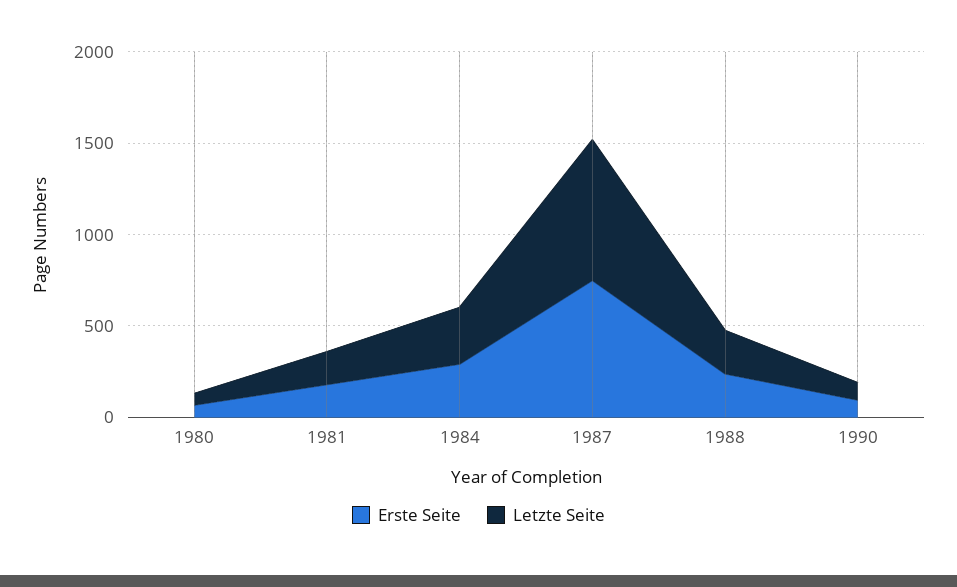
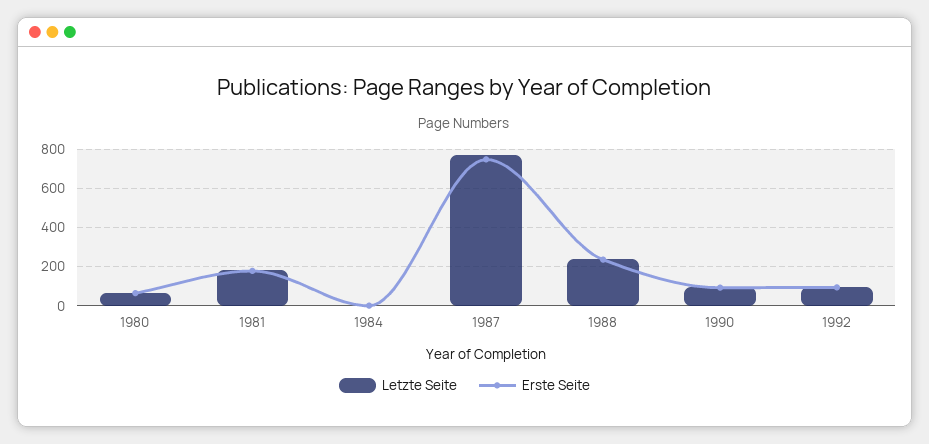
Erste Seite, 1984: 300 -> 0
Letzte Seite, 1984: 300 -> 0
Letzte Seite, 1992: none -> 100
Erste Seite, 1992: none -> 100

